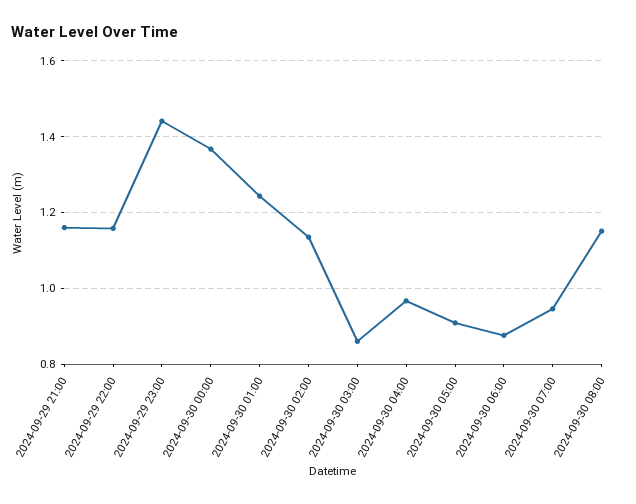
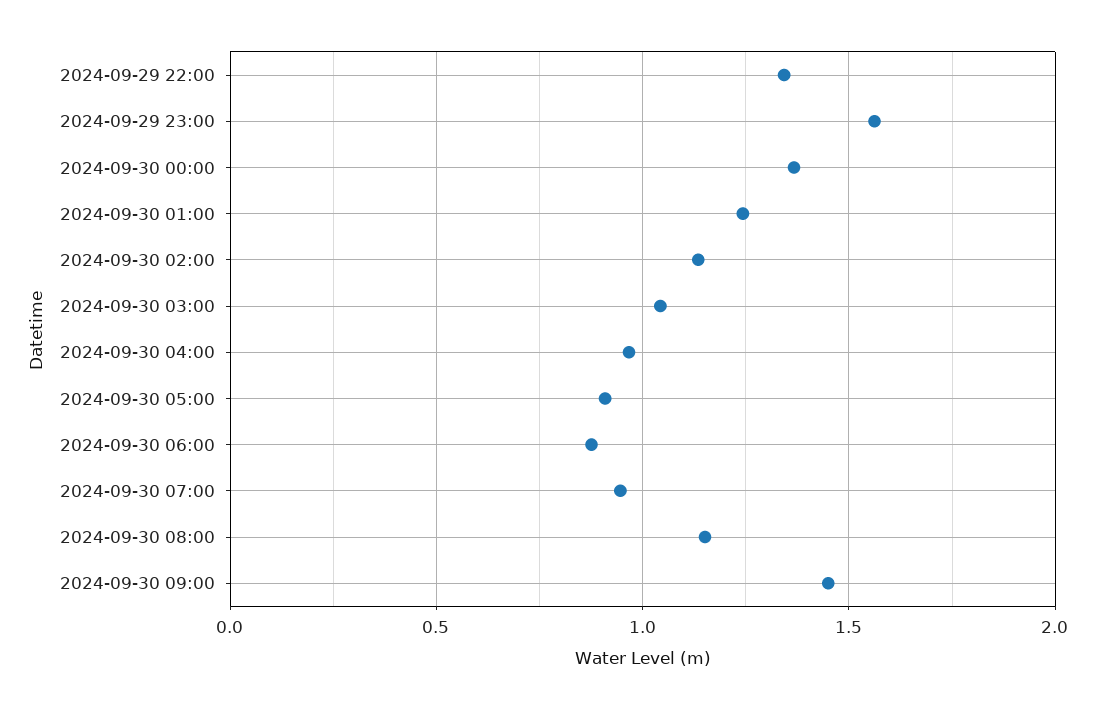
2024-09-29 21:00: 1.16 -> none
2024-09-29 22:00: 1.16 -> 1.35
2024-09-29 23:00: 1.44 -> 1.55
2024-09-30 03:00: 0.86 -> 1.05
2024-09-30 09:00: none -> 1.45

